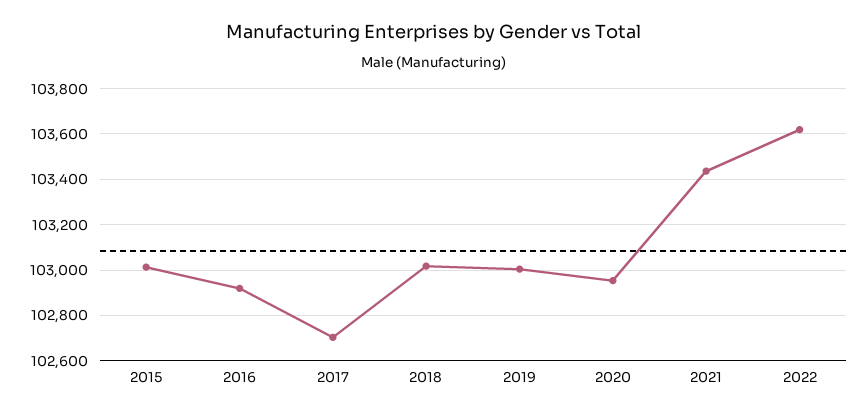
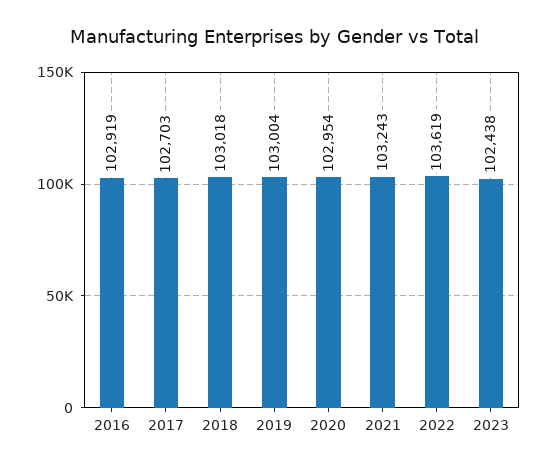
2015: 103000 -> none
2021: 103450 -> 103243
2023: none -> 102438

